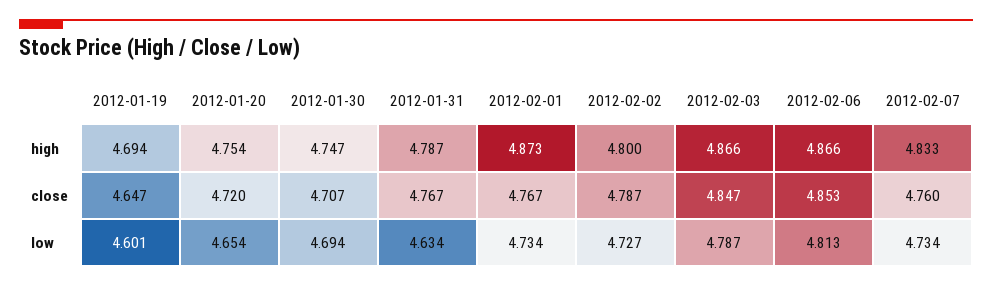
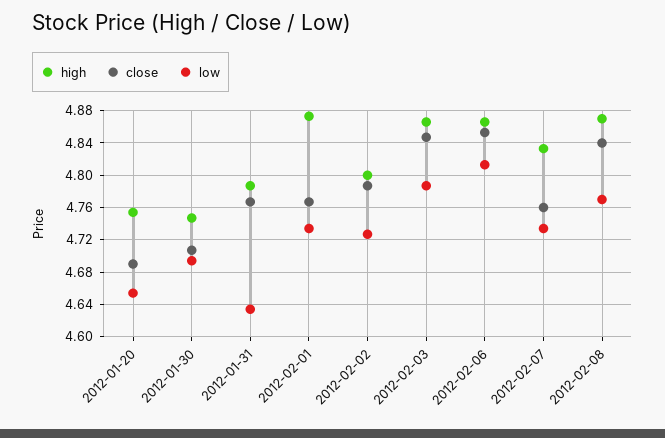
high, 2012-01-19: 4.694 -> none
close, 2012-01-19: 4.647 -> none
close, 2012-01-20: 4.72 -> 4.69
low, 2012-01-19: 4.601 -> none
high, 2012-02-08: none -> 4.87
close, 2012-02-08: none -> 4.84
low, 2012-02-08: none -> 4.77

